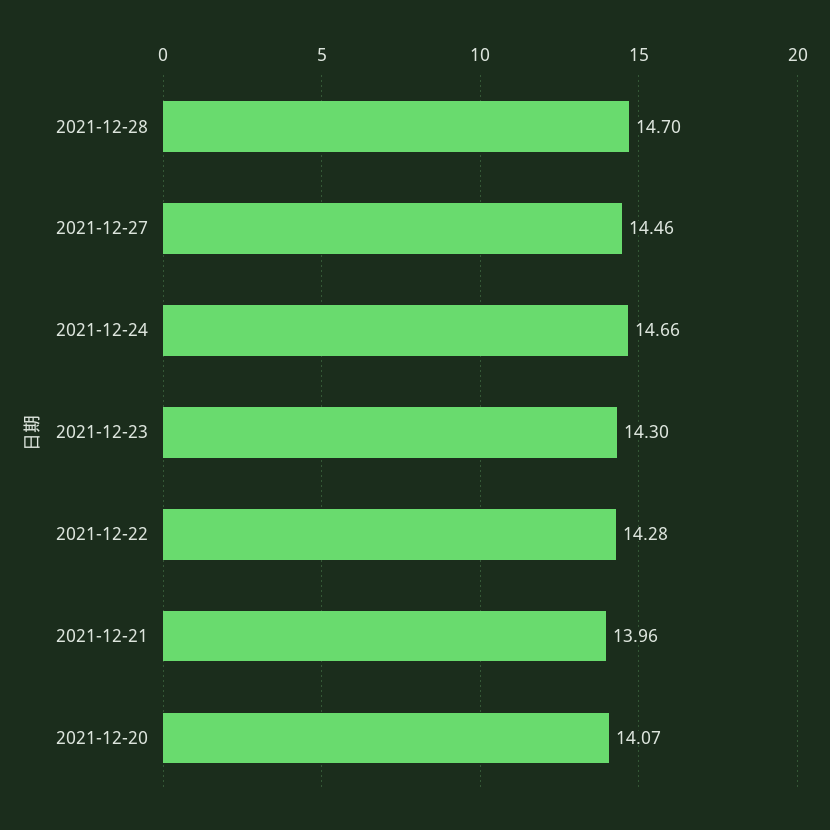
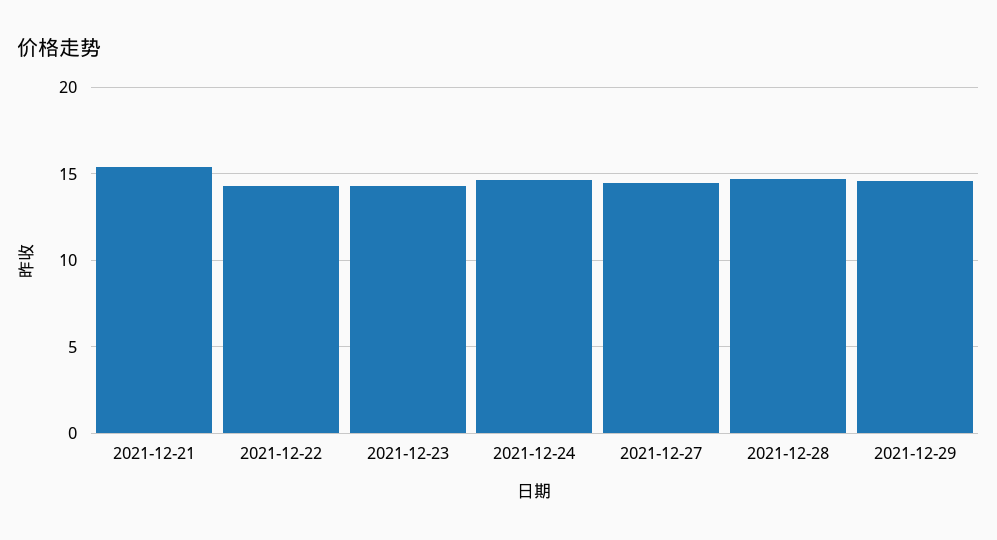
2021-12-21: 13.96 -> 15.5
2021-12-20: 14.07 -> none
2021-12-29: none -> 14.5

